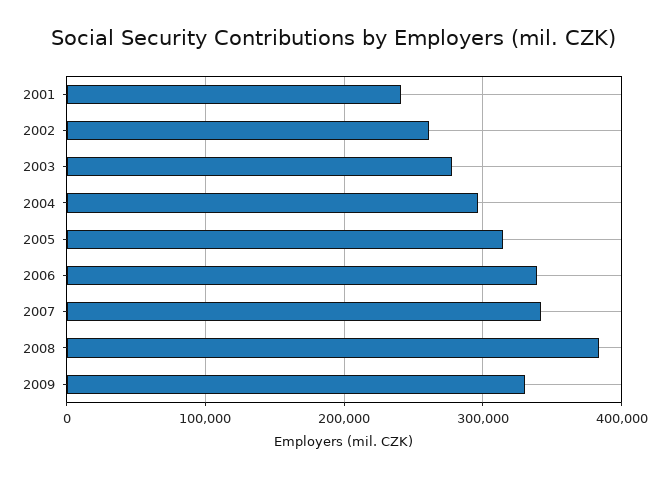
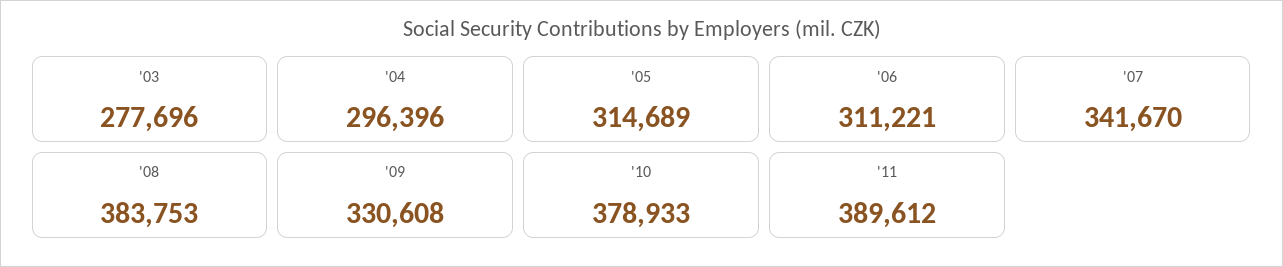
2001: 240000 -> none
2002: 260000 -> none
2006: 340000 -> 311221
'10: none -> 378933
'11: none -> 389612

